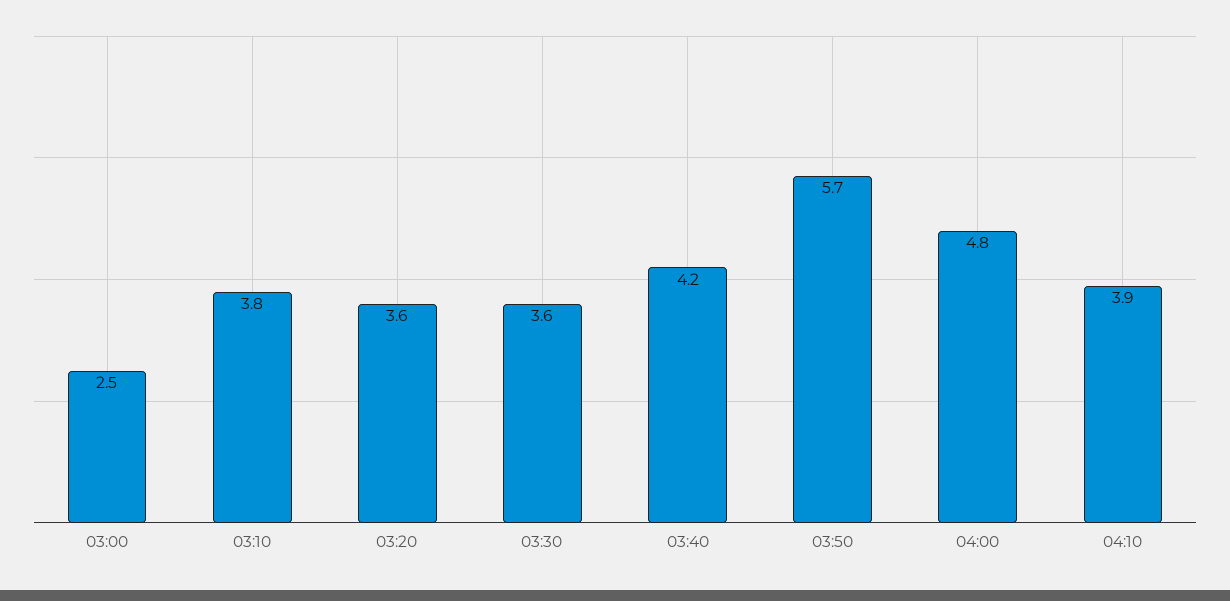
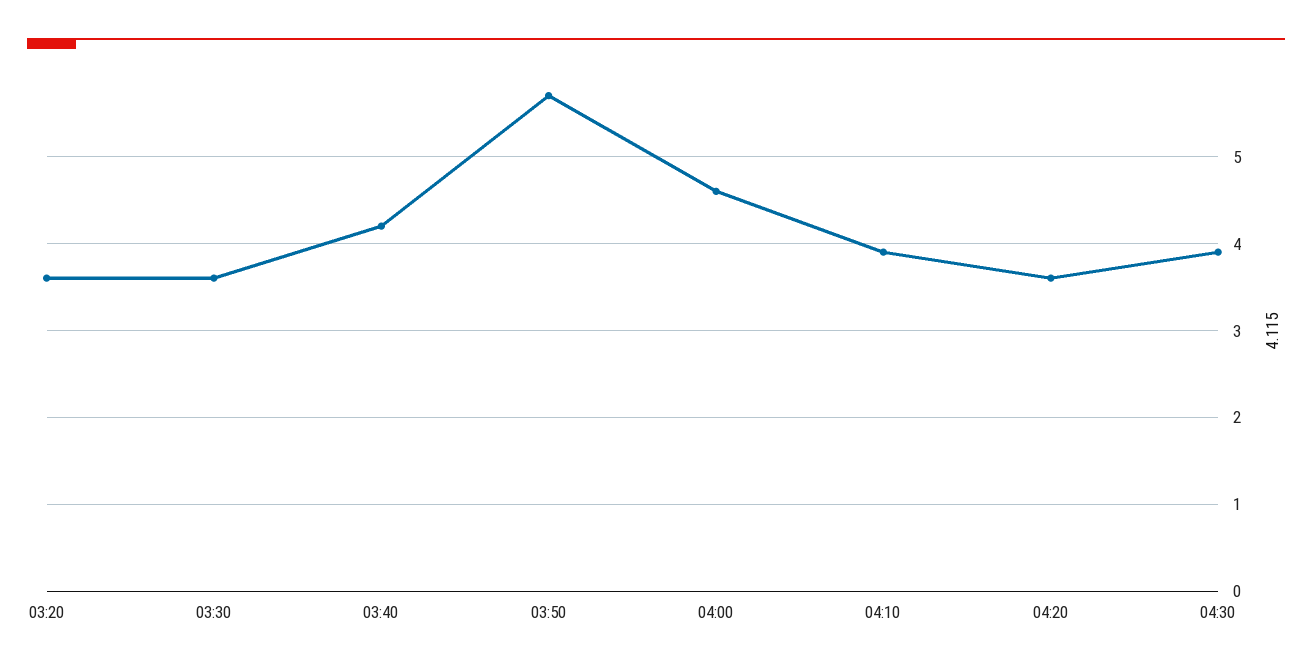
03:00: 2.5 -> none
03:10: 3.8 -> none
04:00: 4.8 -> 4.6
04:20: none -> 3.6
04:30: none -> 3.9

